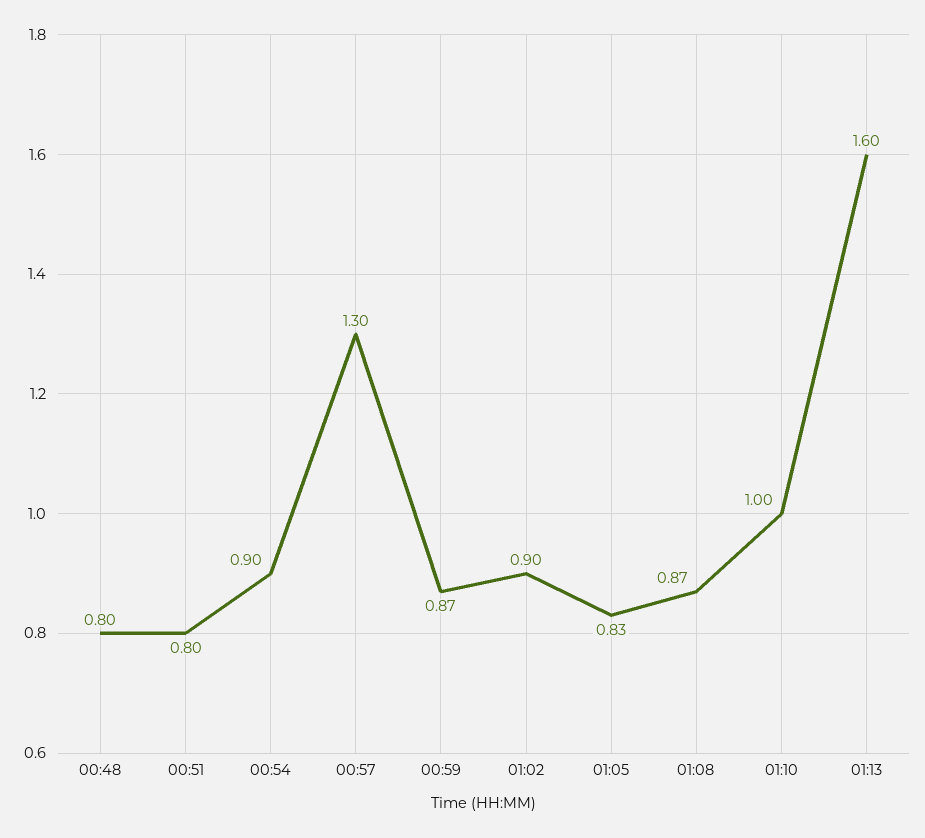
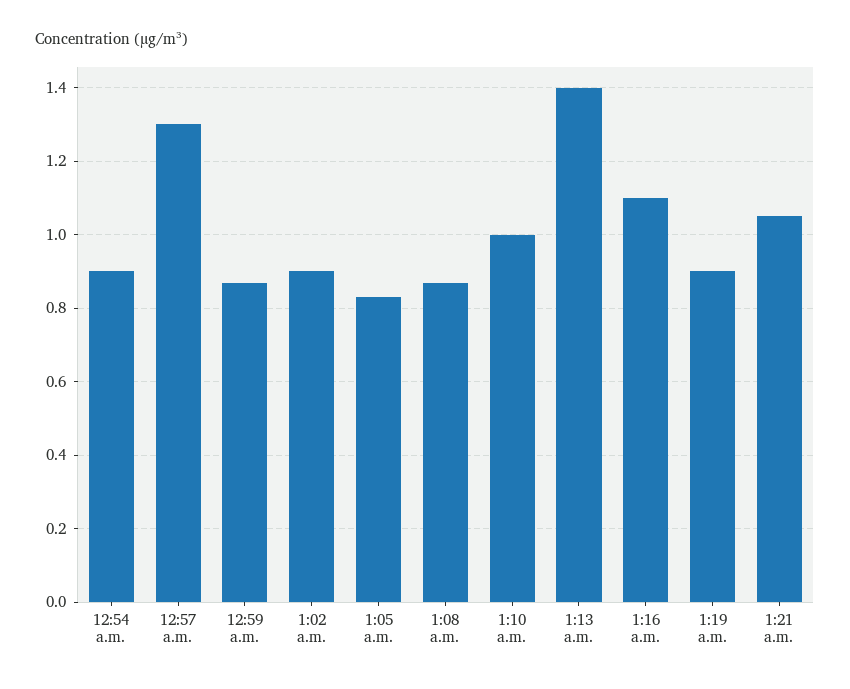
00:48: 0.8 -> none
00:51: 0.8 -> none
01:13: 1.6 -> 1.4
1:16 a.m.: none -> 1.1
1:19 a.m.: none -> 0.9
1:21 a.m.: none -> 1.05

